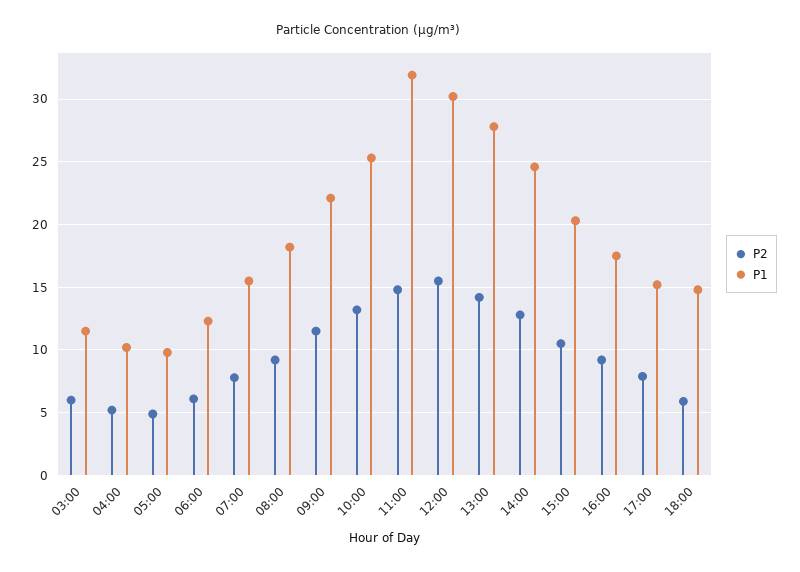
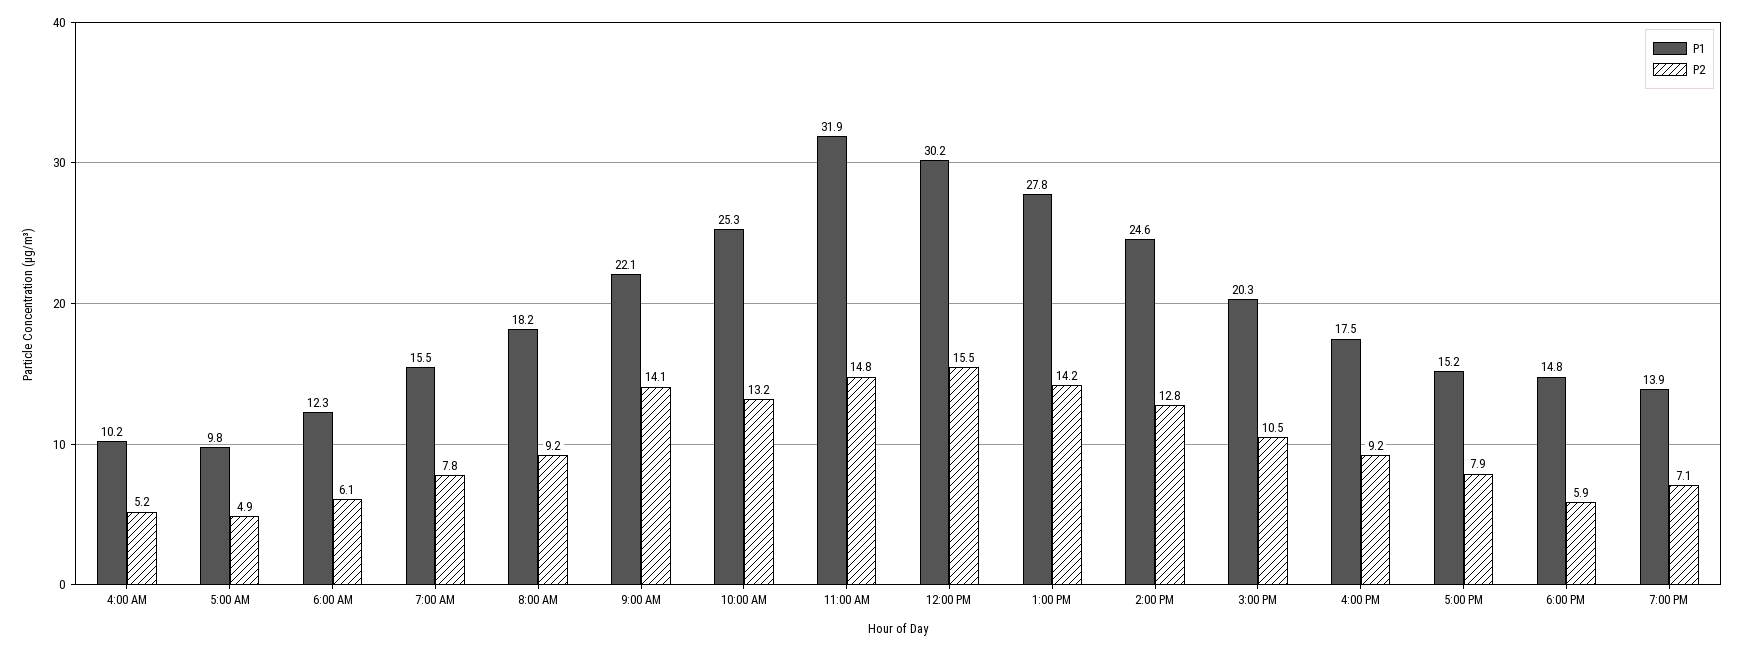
P2, 03:00: 6 -> none
P1, 03:00: 11.5 -> none
P2, 09:00: 11.5 -> 14.1
P1, 7:00 PM: none -> 13.9
P2, 7:00 PM: none -> 7.1

